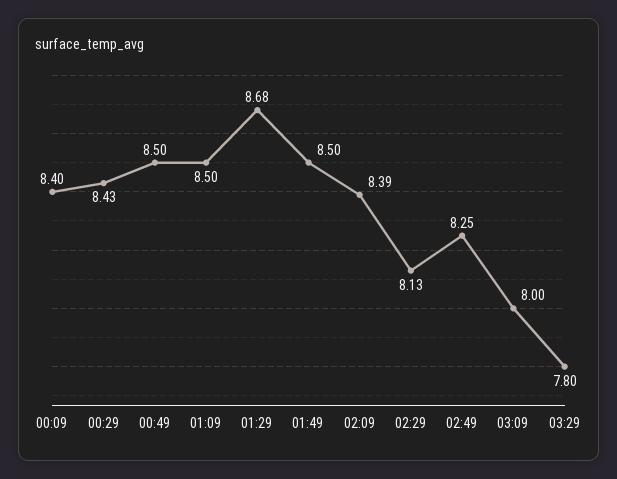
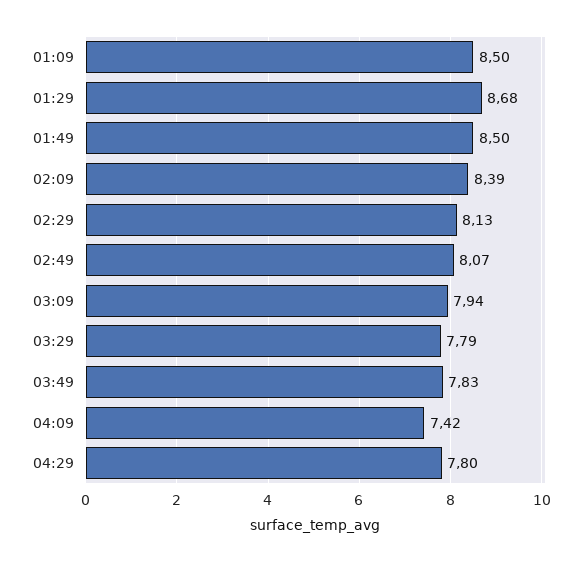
00:09: 8.4 -> none
00:29: 8.43 -> none
00:49: 8.5 -> none
02:49: 8.25 -> 8.07
03:09: 8 -> 7.94
03:29: 7.8 -> 7.79
03:49: none -> 7.83
04:09: none -> 7.42
04:29: none -> 7.8

